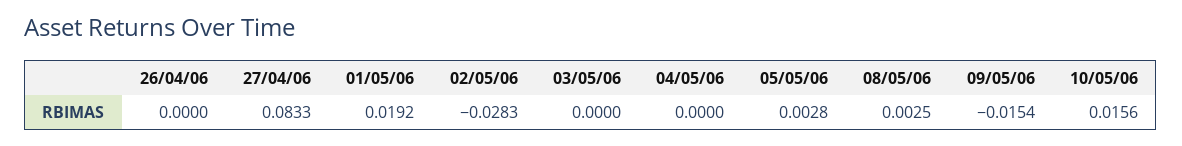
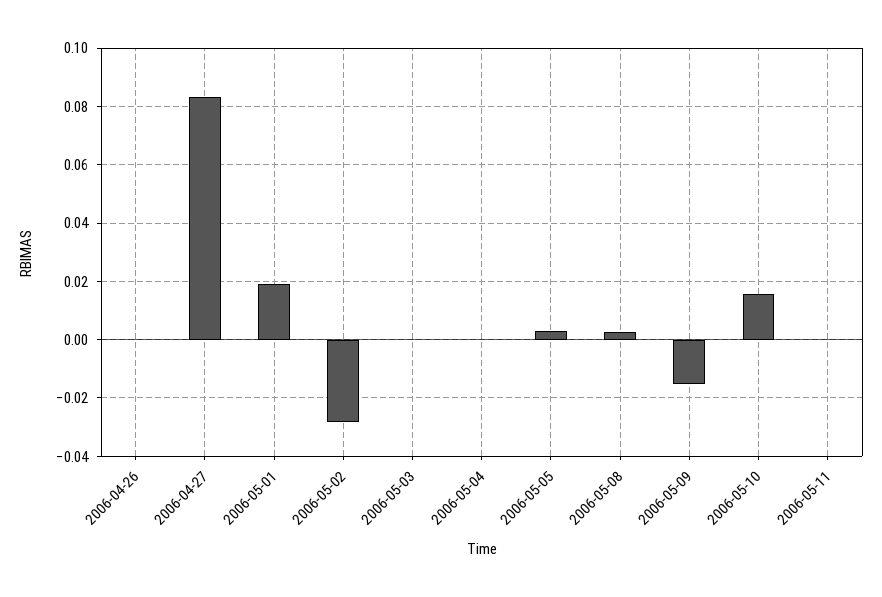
2006-05-11: none -> 0

